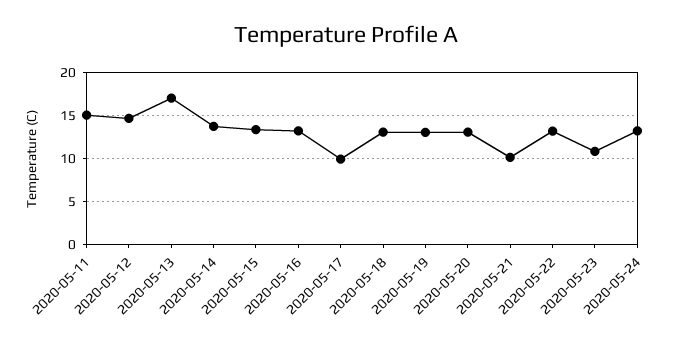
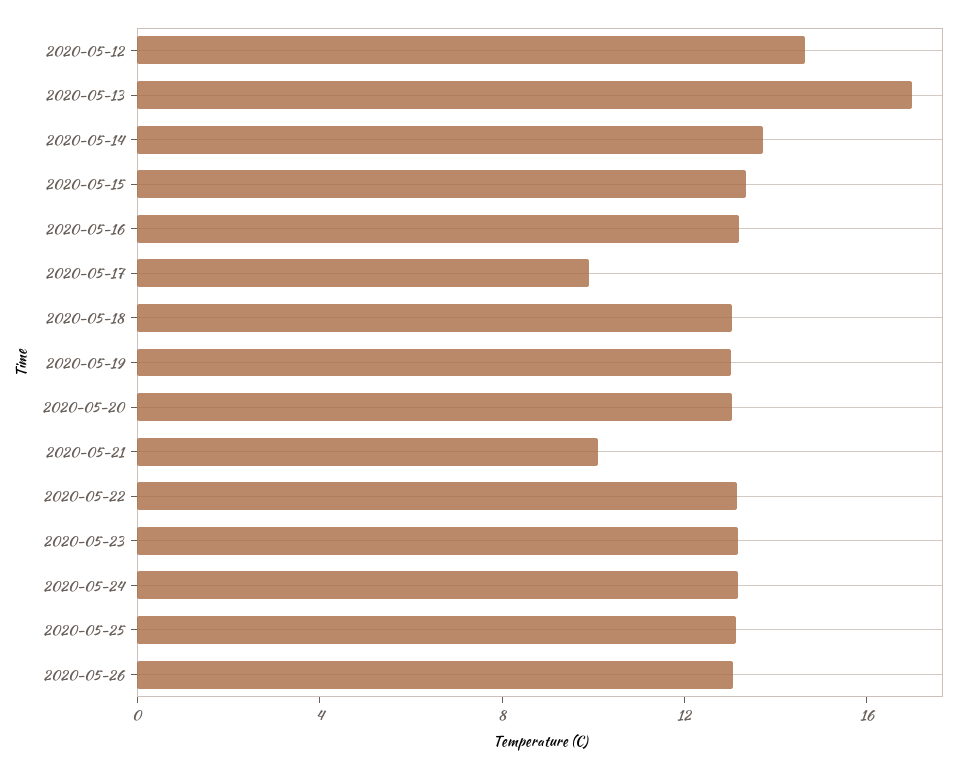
2020-05-11: 15 -> none
2020-05-23: 11 -> 13
2020-05-25: none -> 13
2020-05-26: none -> 13

